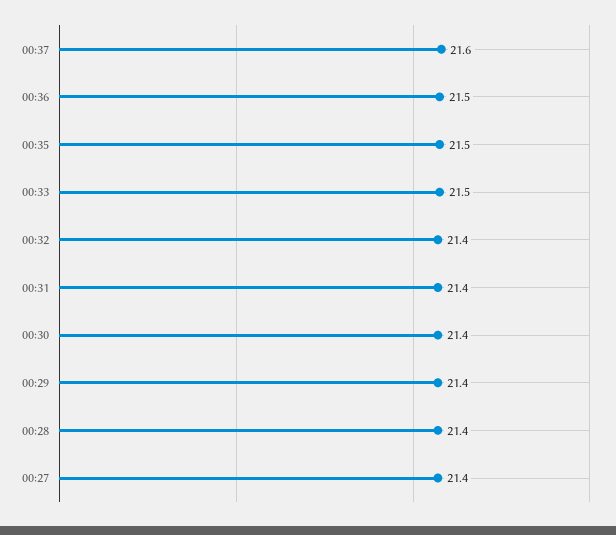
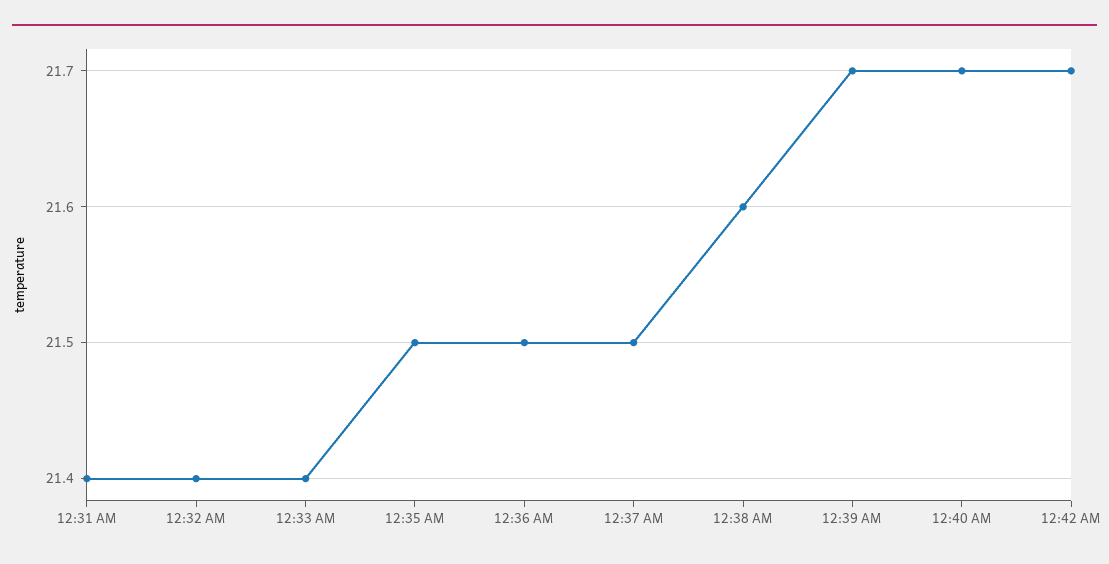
00:37: 21.6 -> 21.5
00:33: 21.5 -> 21.4
00:30: 21.4 -> none
00:29: 21.4 -> none
00:28: 21.4 -> none
00:27: 21.4 -> none
12:38 AM: none -> 21.6
12:39 AM: none -> 21.7
12:40 AM: none -> 21.7
12:42 AM: none -> 21.7

